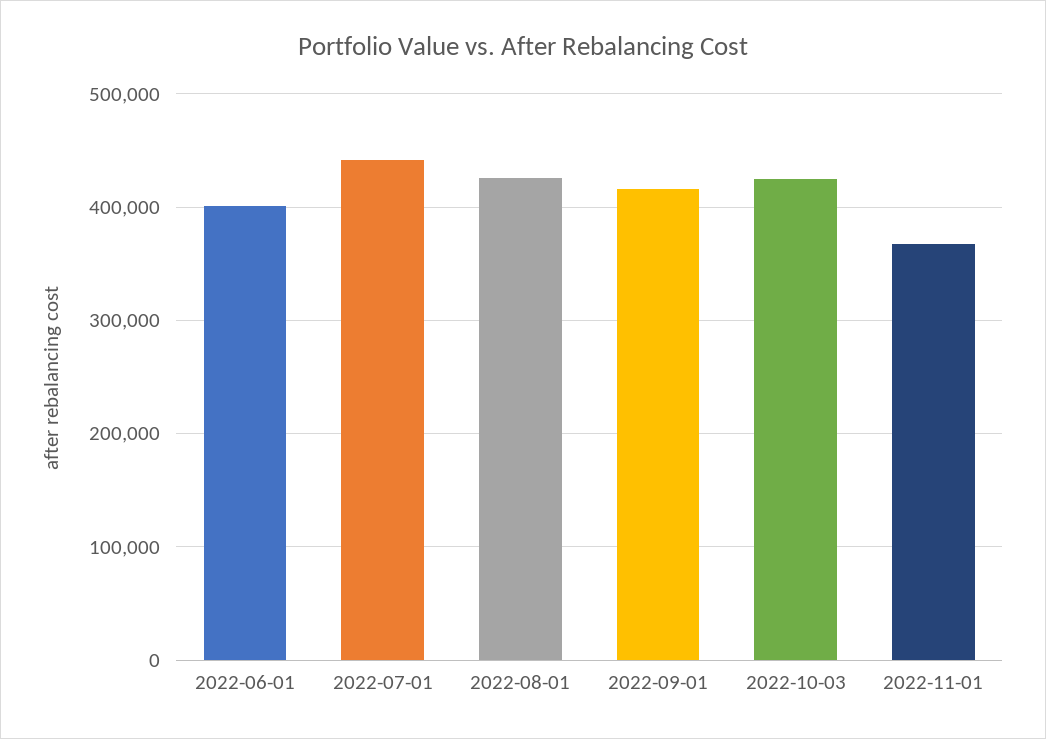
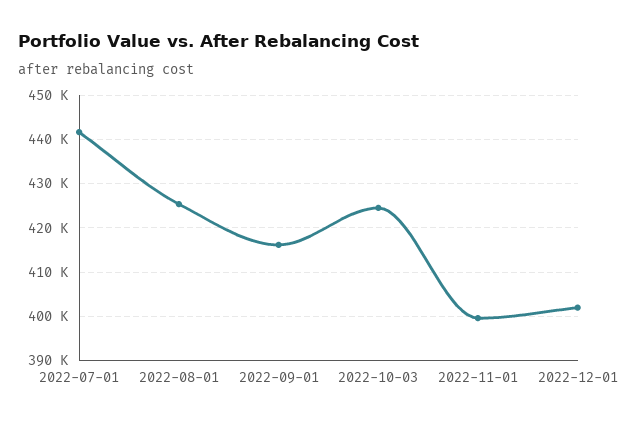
2022-06-01: 400000 -> none
2022-11-01: 370000 -> 400000
2022-12-01: none -> 402000

